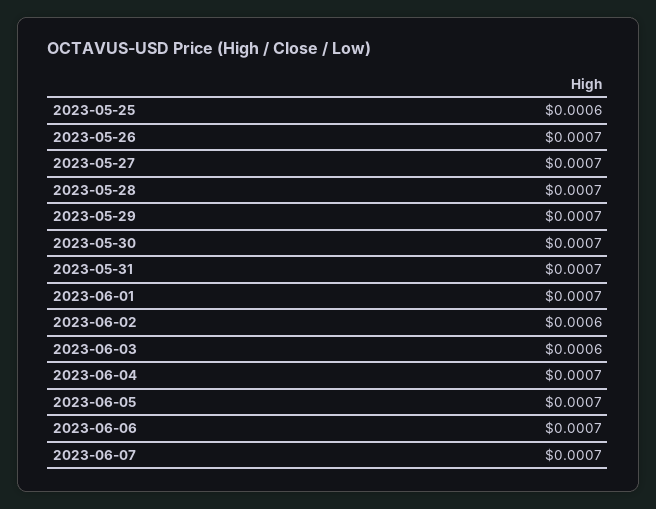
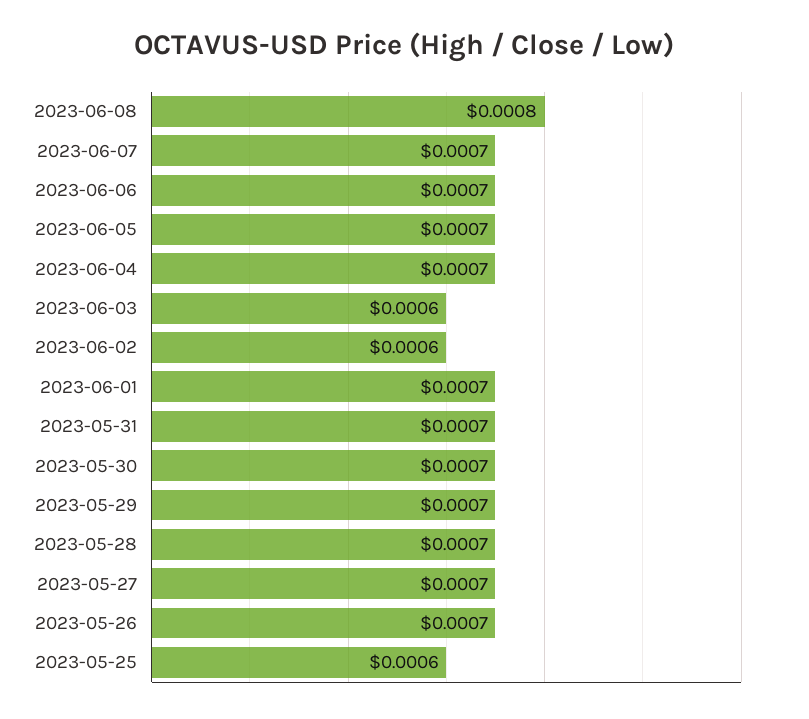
2023-06-08: none -> 0.0008

